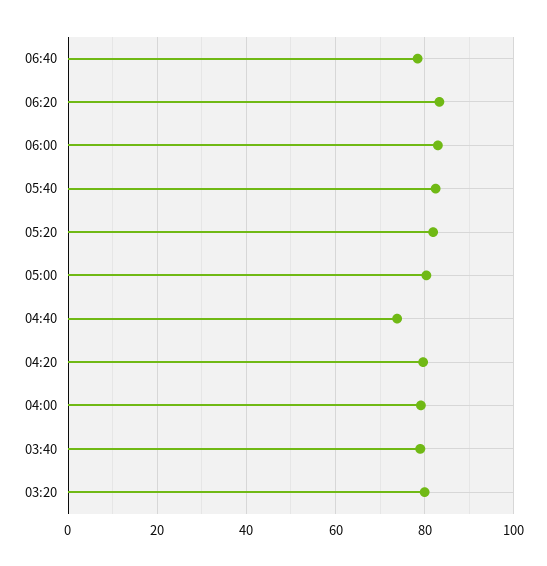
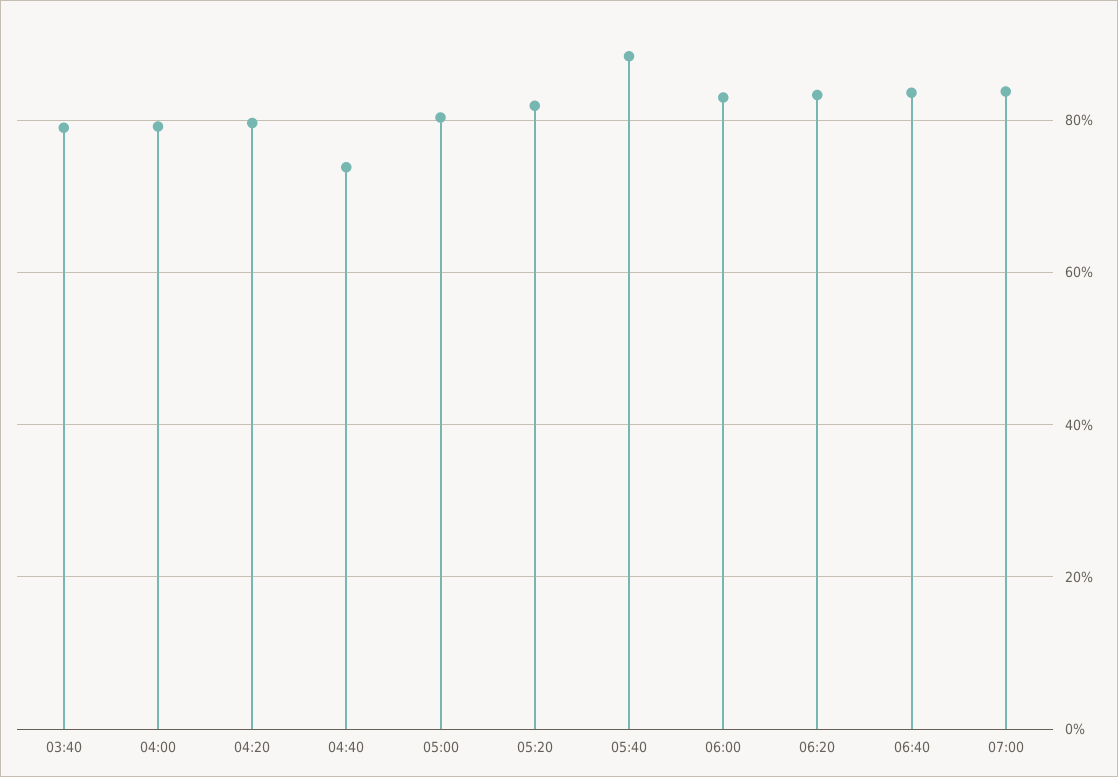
06:40: 78 -> 84
05:40: 82 -> 88
03:20: 80 -> none
07:00: none -> 84

